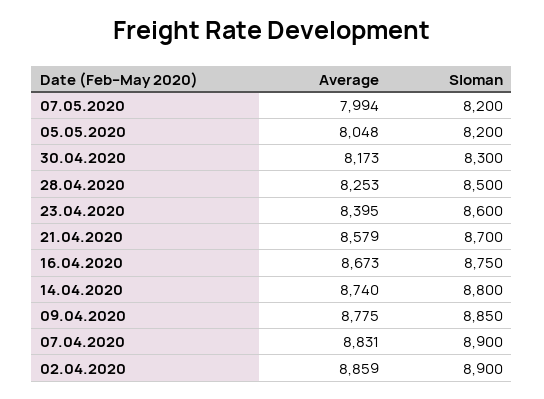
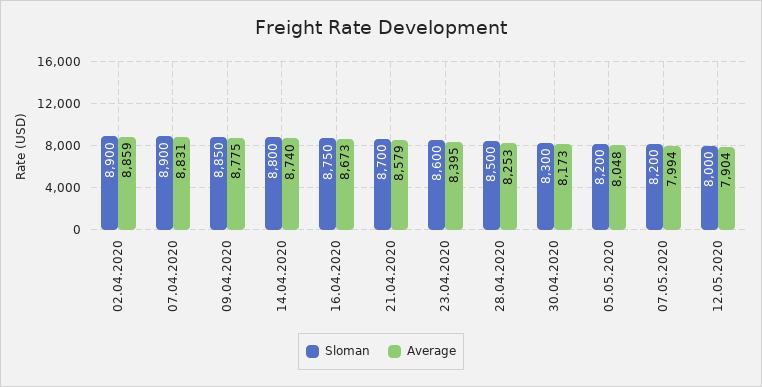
Sloman, 12.05.2020: none -> 8000
Average, 12.05.2020: none -> 7904

